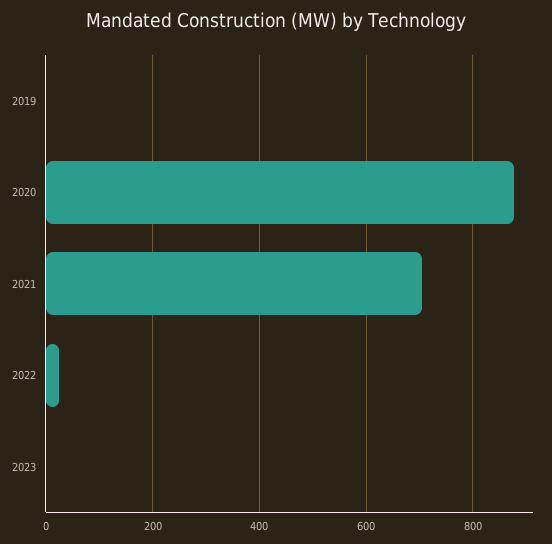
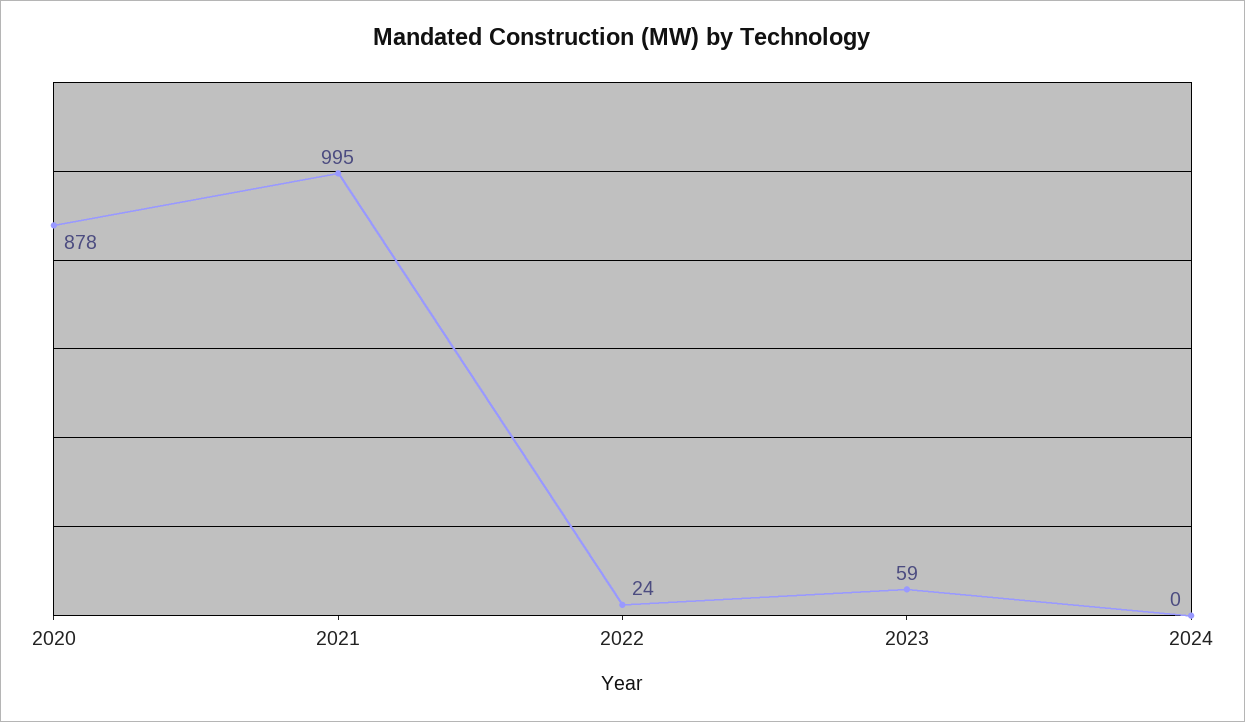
2019: 0 -> none
2021: 700 -> 995
2023: 0 -> 59
2024: none -> 0

